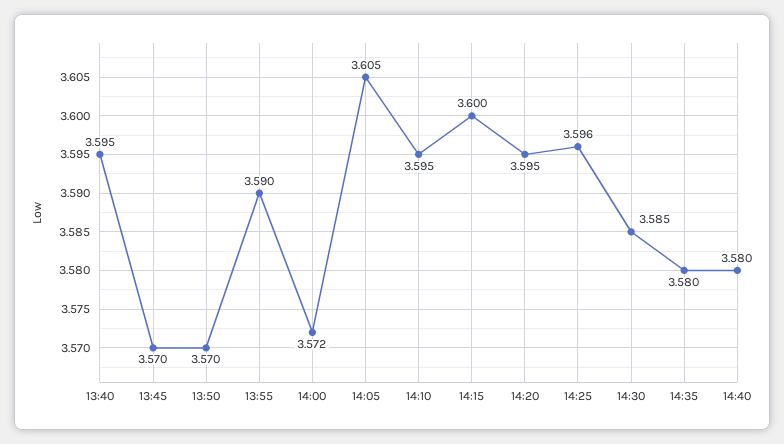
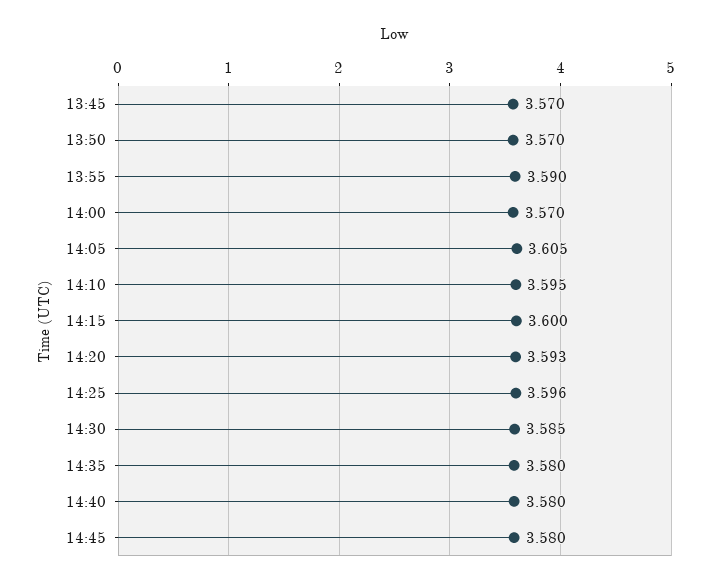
13:40: 3.595 -> none
14:00: 3.572 -> 3.57
14:20: 3.595 -> 3.593
14:45: none -> 3.58

